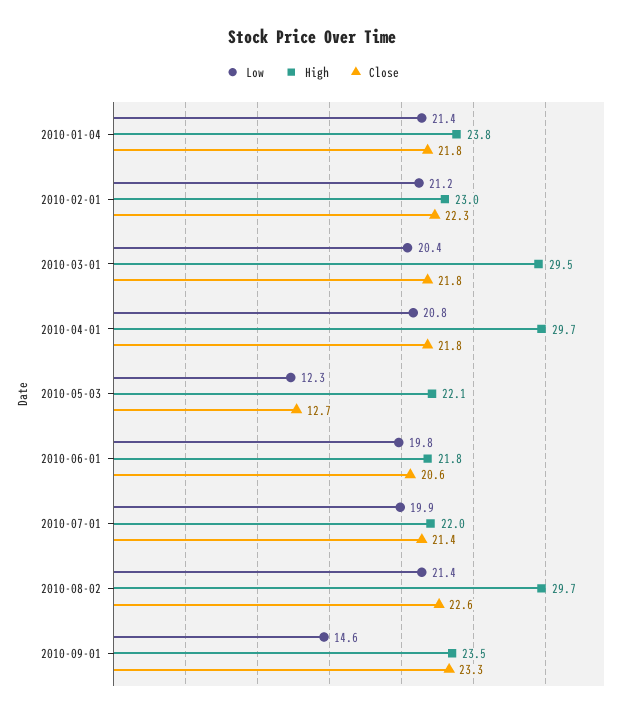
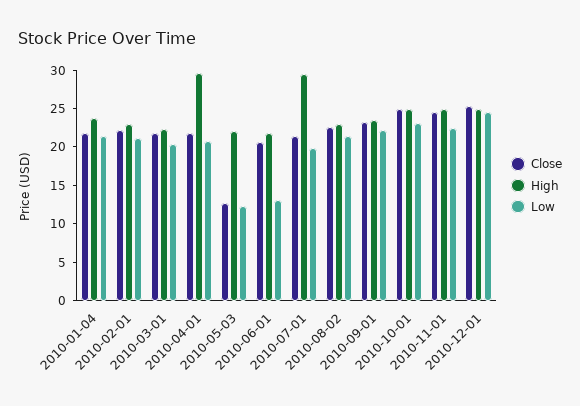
High, 2010-03-01: 29.5 -> 22.5
Low, 2010-06-01: 19.8 -> 12.5
High, 2010-07-01: 22 -> 30
High, 2010-08-02: 29.7 -> 22.5
Low, 2010-09-01: 14.6 -> 22.5
Close, 2010-10-01: none -> 25
High, 2010-10-01: none -> 25
Low, 2010-10-01: none -> 22.5
Close, 2010-11-01: none -> 25
High, 2010-11-01: none -> 25
Low, 2010-11-01: none -> 22.5
Close, 2010-12-01: none -> 25
High, 2010-12-01: none -> 25
Low, 2010-12-01: none -> 25

